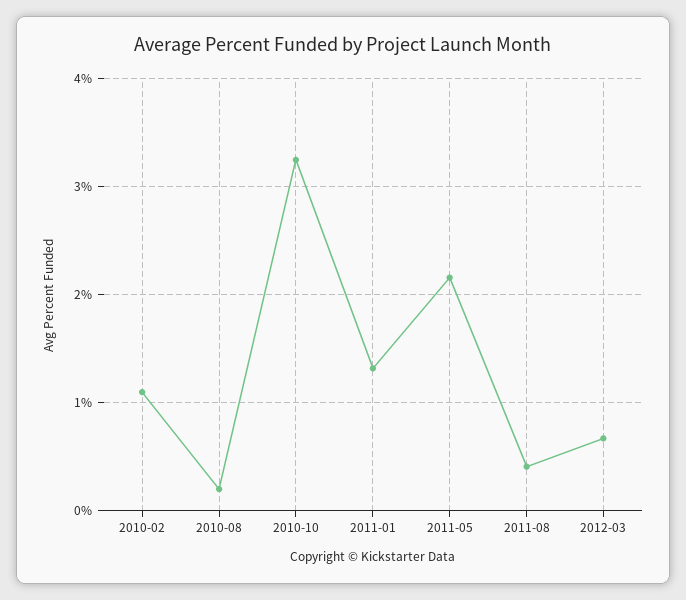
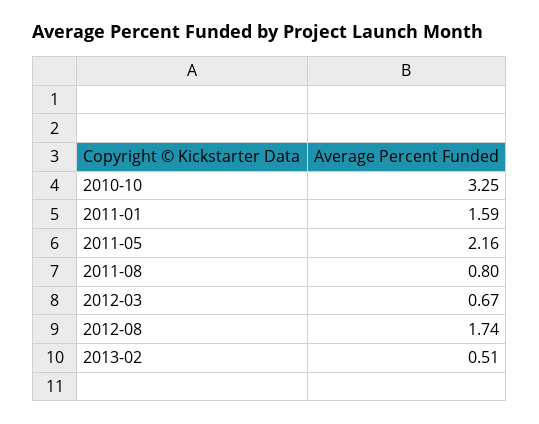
2010-02: 1.1 -> none
2010-08: 0.2 -> none
2011-01: 1.3 -> 1.59
2011-08: 0.4 -> 0.8
2012-08: none -> 1.74
2013-02: none -> 0.51

